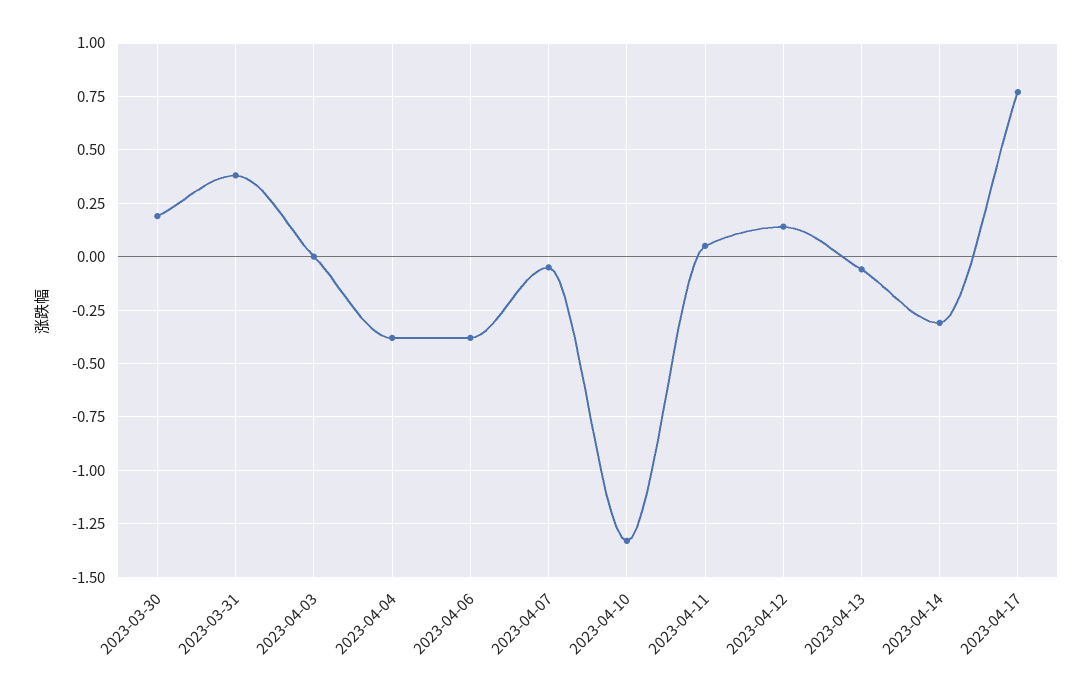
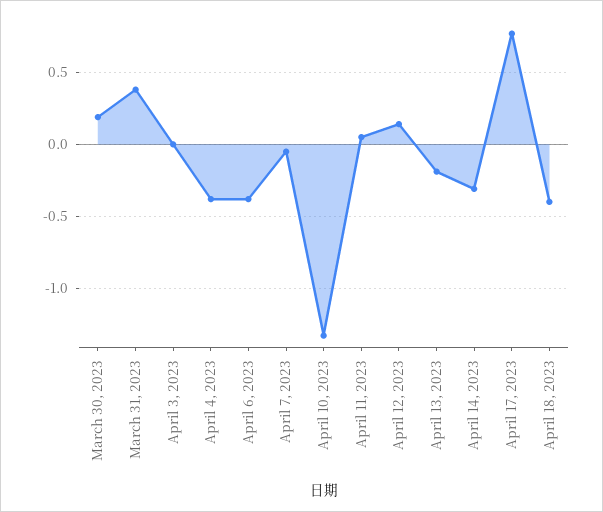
2023-04-13: -0.05 -> -0.2
April 18, 2023: none -> -0.4

